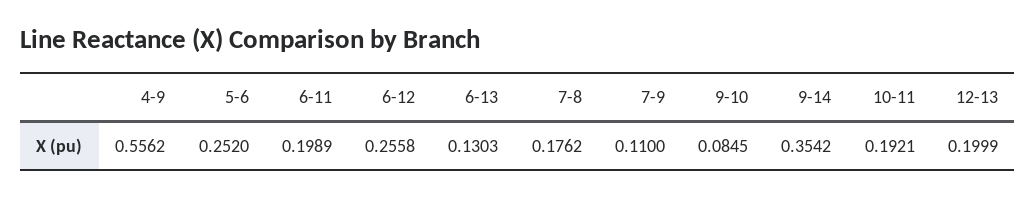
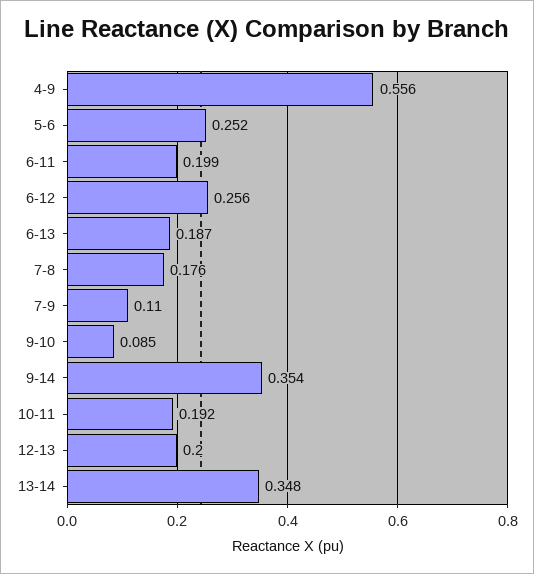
6-13: 0.1303 -> 0.187
13-14: none -> 0.348

